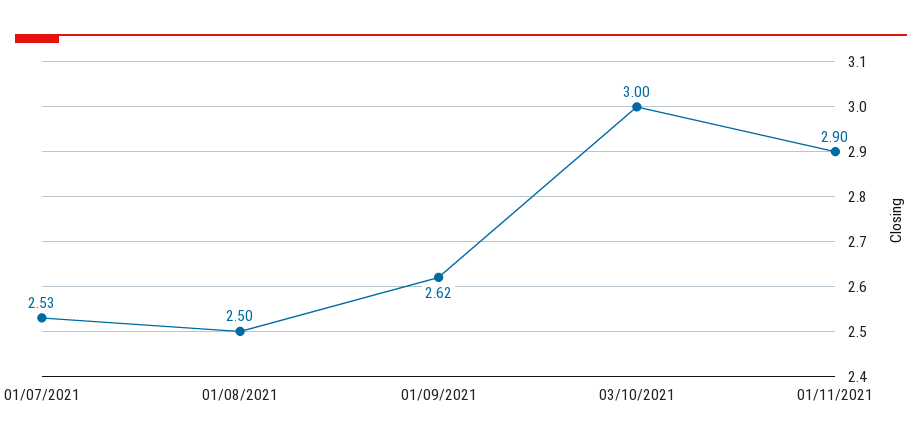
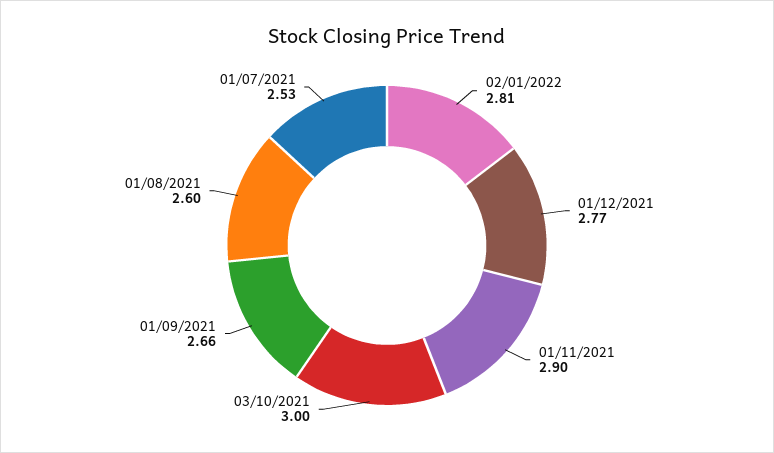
01/08/2021: 2.5 -> 2.6
01/09/2021: 2.62 -> 2.66
02/01/2022: none -> 2.81
01/12/2021: none -> 2.77

